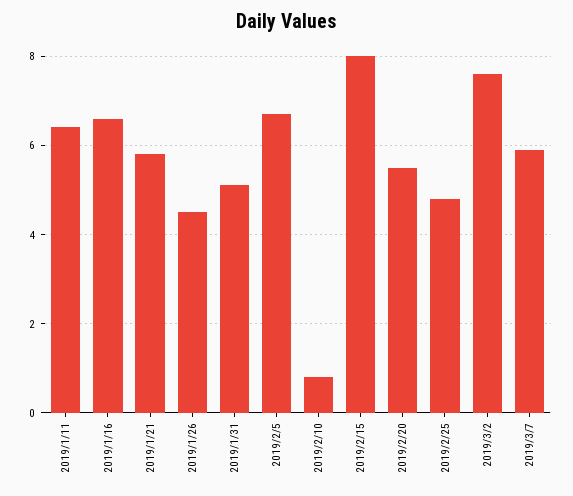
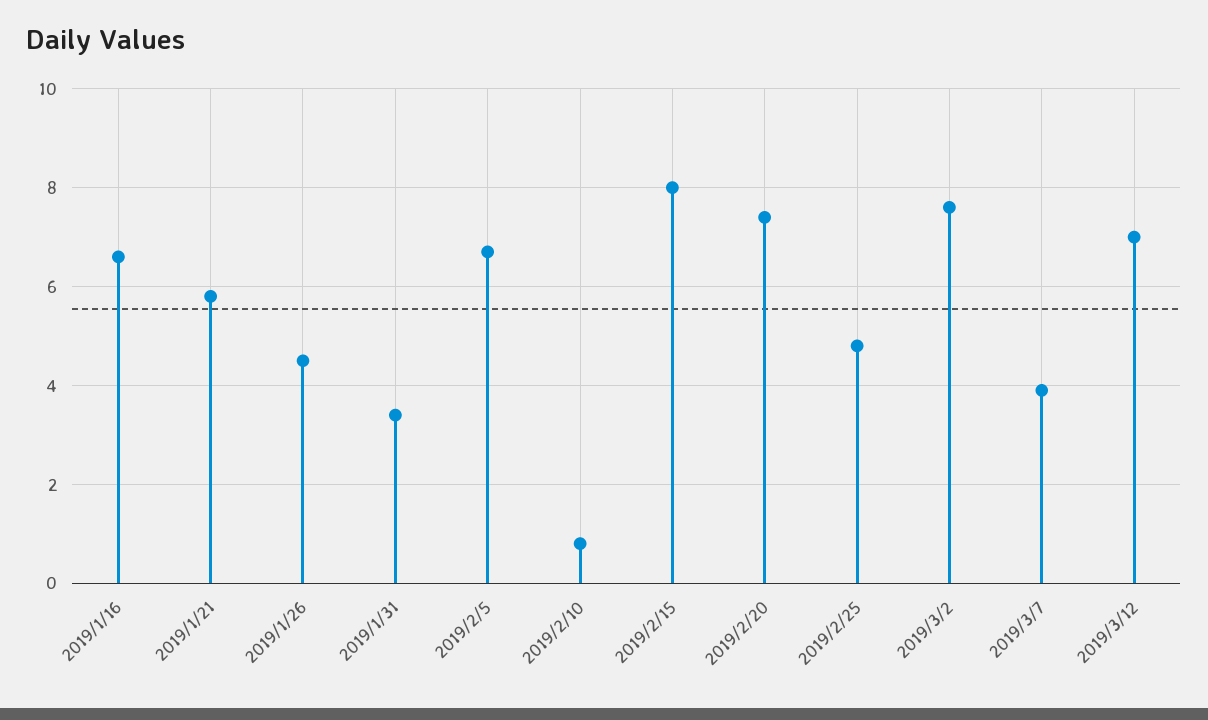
2019/1/11: 6.5 -> none
2019/1/31: 5 -> 3.5
2019/2/20: 5.5 -> 7.5
2019/3/7: 6 -> 4
2019/3/12: none -> 7

